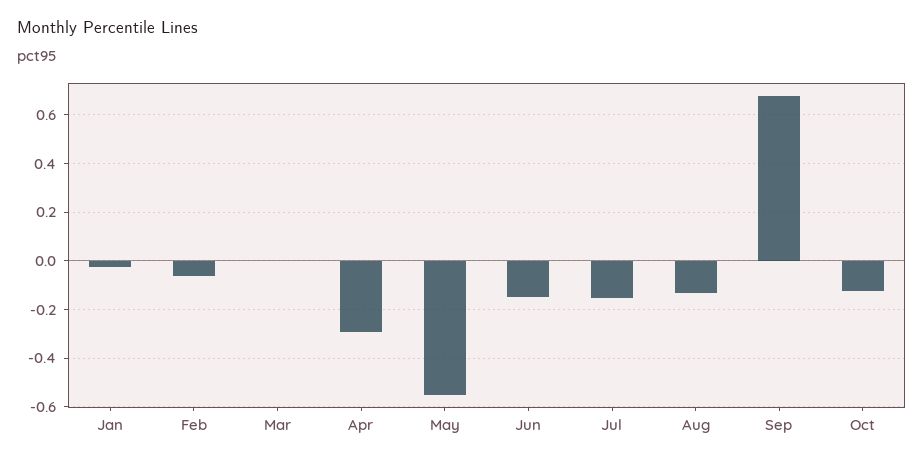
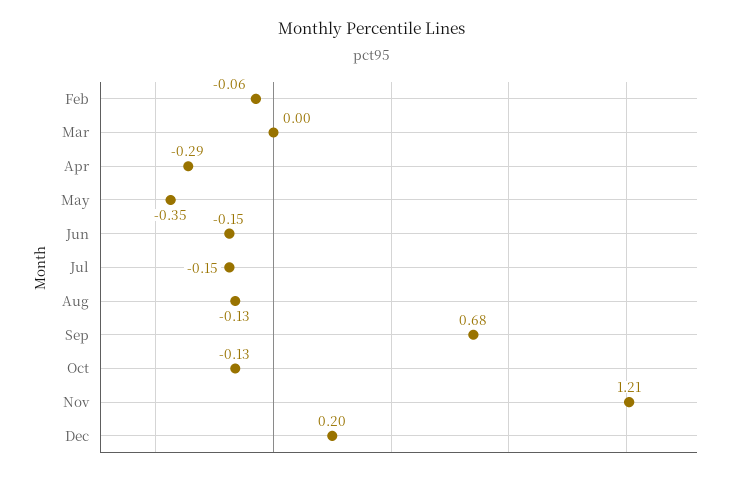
Jan: -0.025 -> none
May: -0.55 -> -0.35
Nov: none -> 1.21
Dec: none -> 0.2

